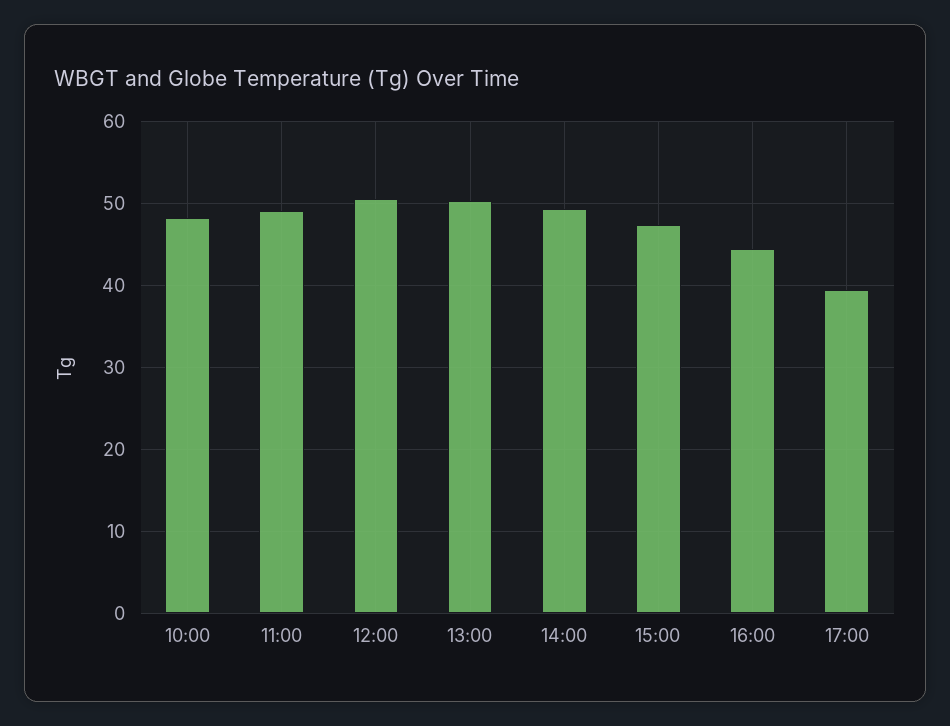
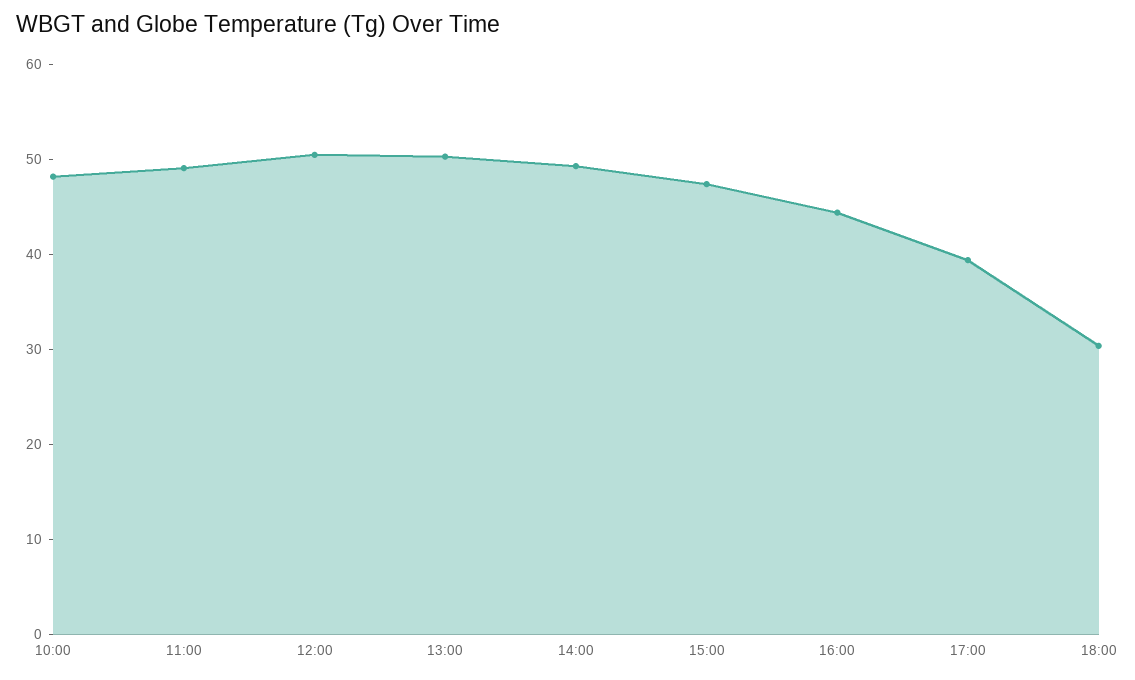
18:00: none -> 30

